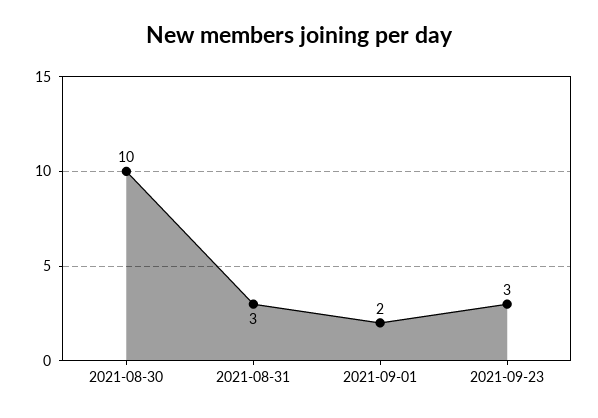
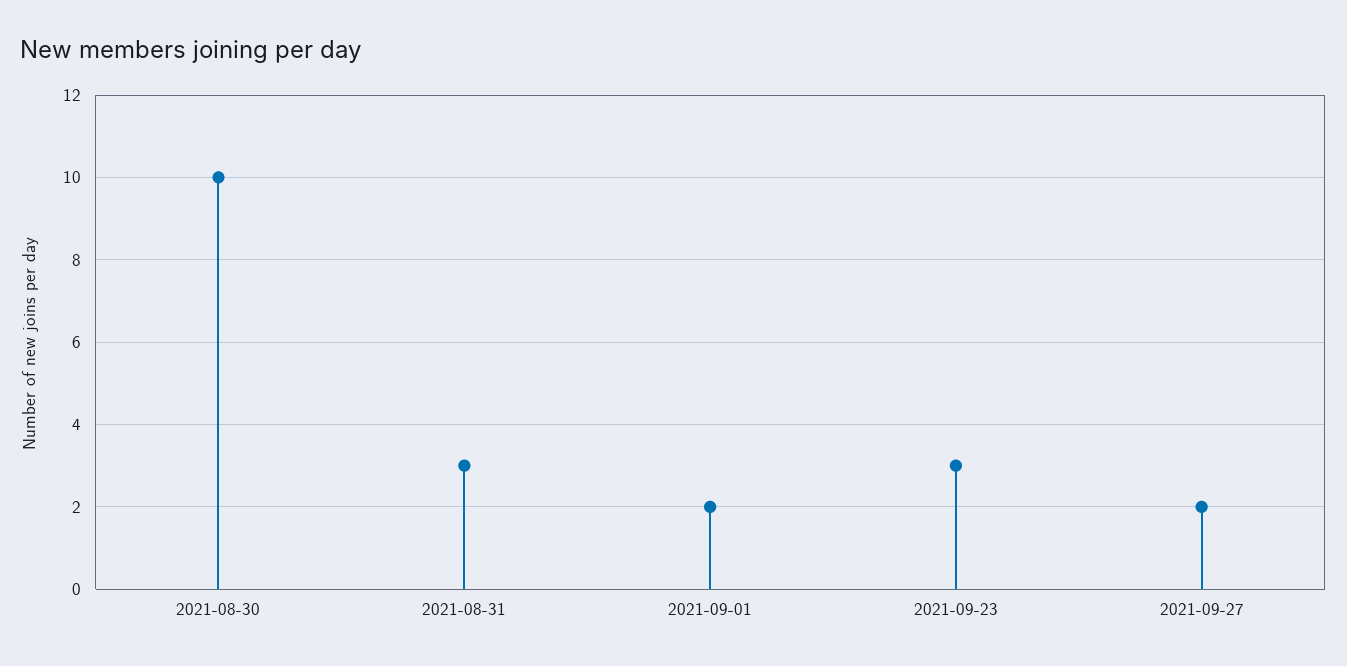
2021-09-27: none -> 2

